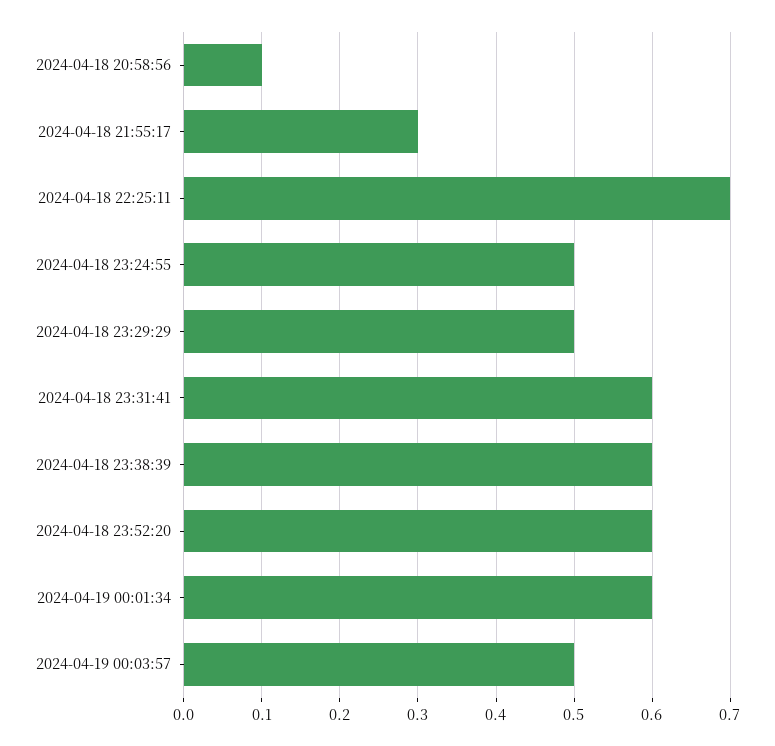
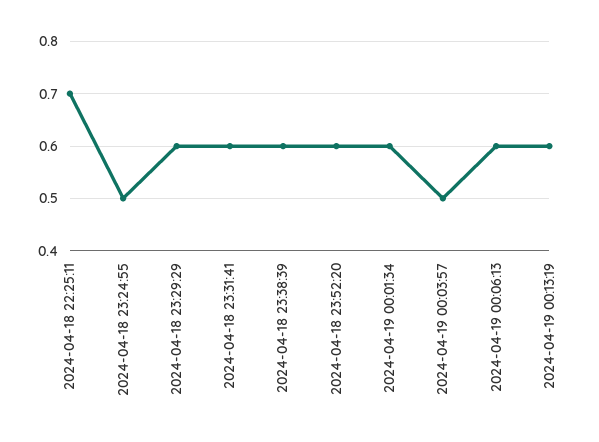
2024-04-18 20:58:56: 0.1 -> none
2024-04-18 21:55:17: 0.3 -> none
2024-04-18 23:29:29: 0.5 -> 0.6
2024-04-19 00:06:13: none -> 0.6
2024-04-19 00:13:19: none -> 0.6

